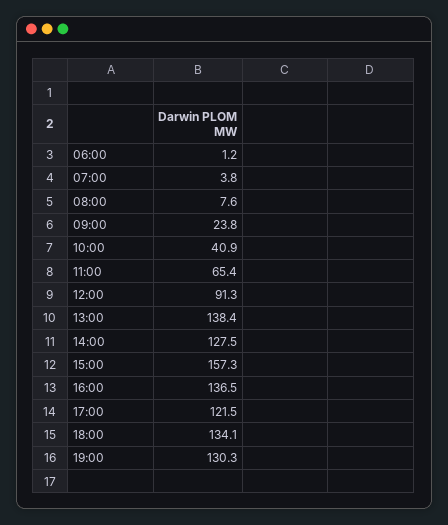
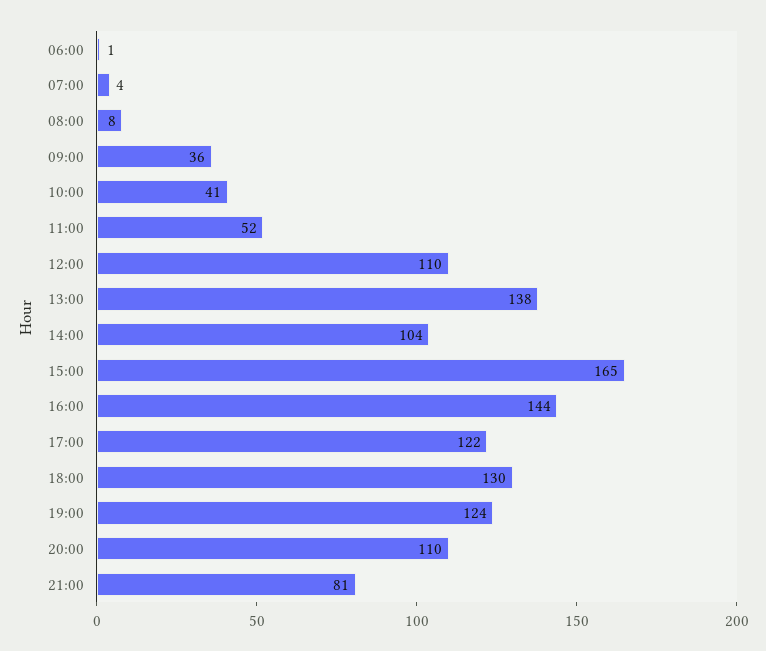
09:00: 23.8 -> 36
11:00: 65.4 -> 52
12:00: 91.3 -> 110
14:00: 127.5 -> 104
15:00: 157.3 -> 165
16:00: 136.5 -> 144
18:00: 134.1 -> 130
19:00: 130.3 -> 124
20:00: none -> 110
21:00: none -> 81

